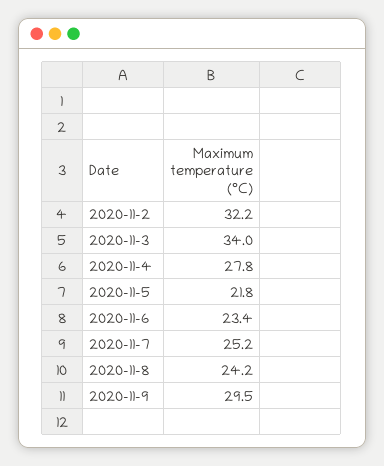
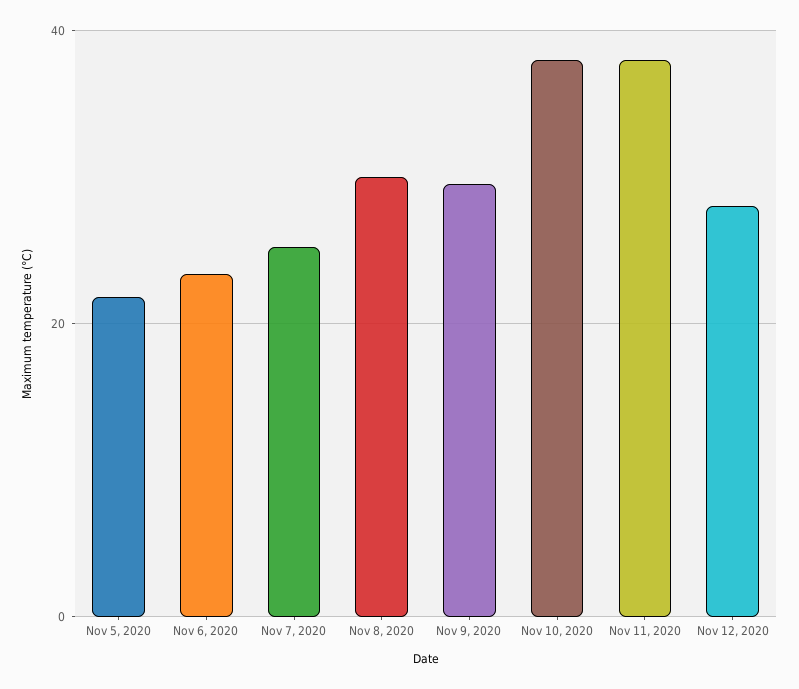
2020-11-2: 32.2 -> none
2020-11-3: 34 -> none
2020-11-4: 27.8 -> none
2020-11-8: 24.2 -> 30
Nov 10, 2020: none -> 38
Nov 11, 2020: none -> 38
Nov 12, 2020: none -> 28

